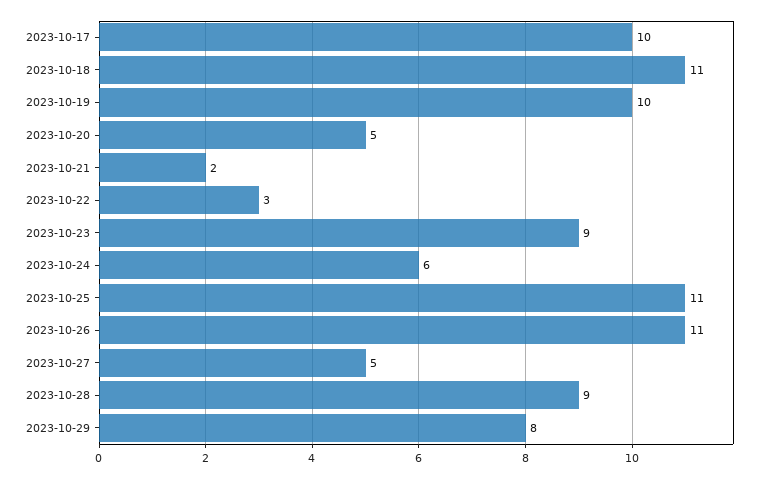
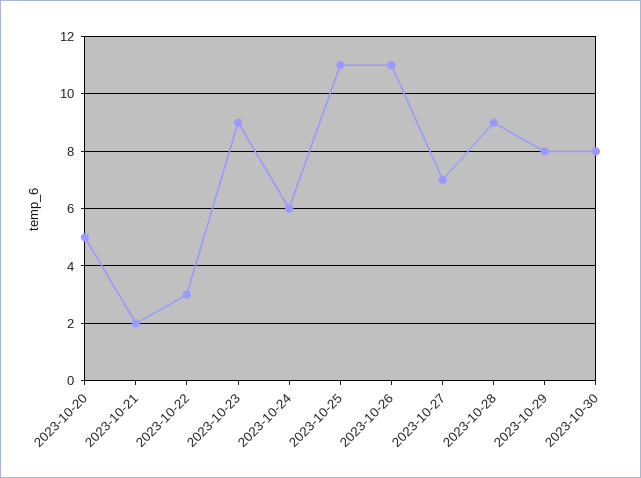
2023-10-17: 10 -> none
2023-10-18: 11 -> none
2023-10-19: 10 -> none
2023-10-27: 5 -> 7
2023-10-30: none -> 8

